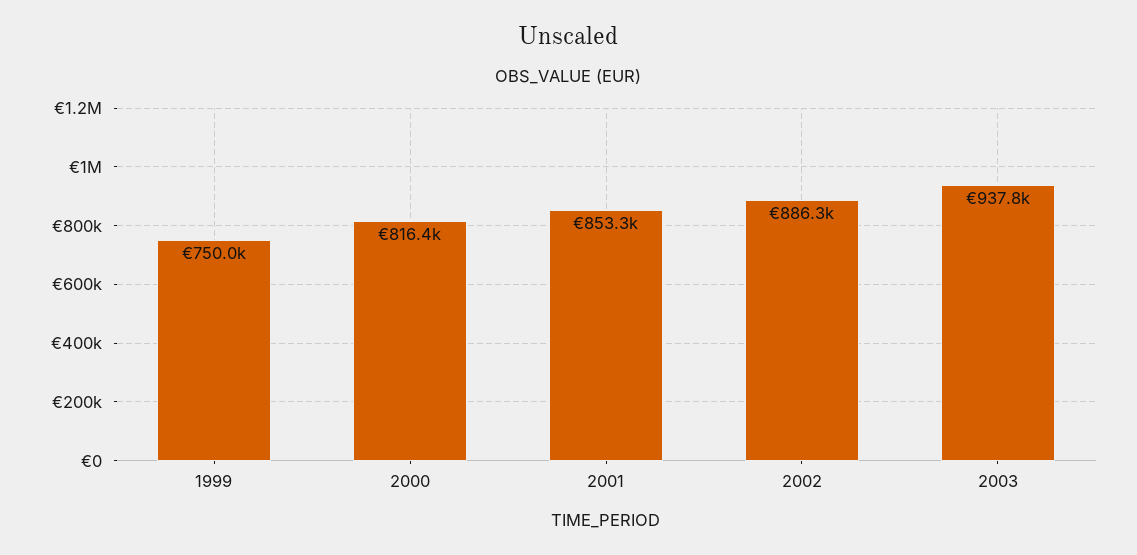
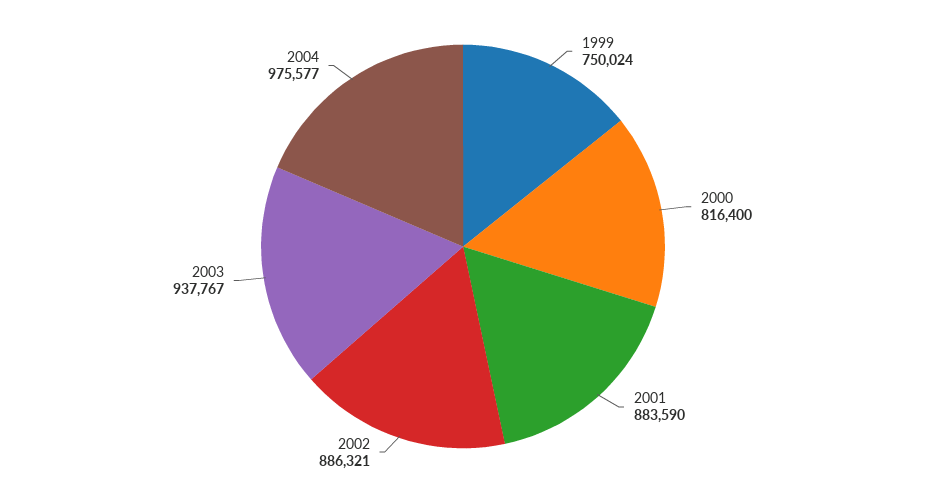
2001: 853300 -> 883590
2004: none -> 975577

